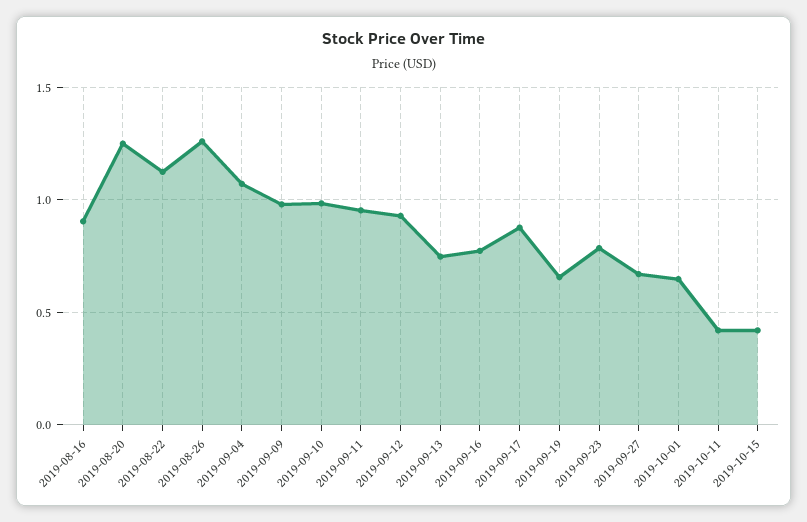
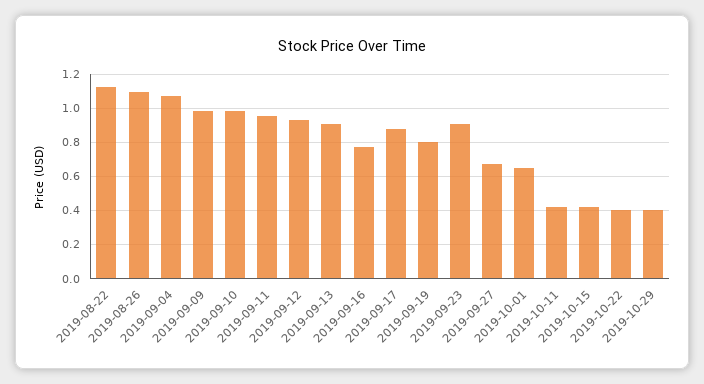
2019-08-16: 0.9 -> none
2019-08-20: 1.25 -> none
2019-08-26: 1.25 -> 1.1
2019-09-13: 0.75 -> 0.9
2019-09-19: 0.65 -> 0.8
2019-09-23: 0.8 -> 0.9
2019-10-22: none -> 0.4
2019-10-29: none -> 0.4

